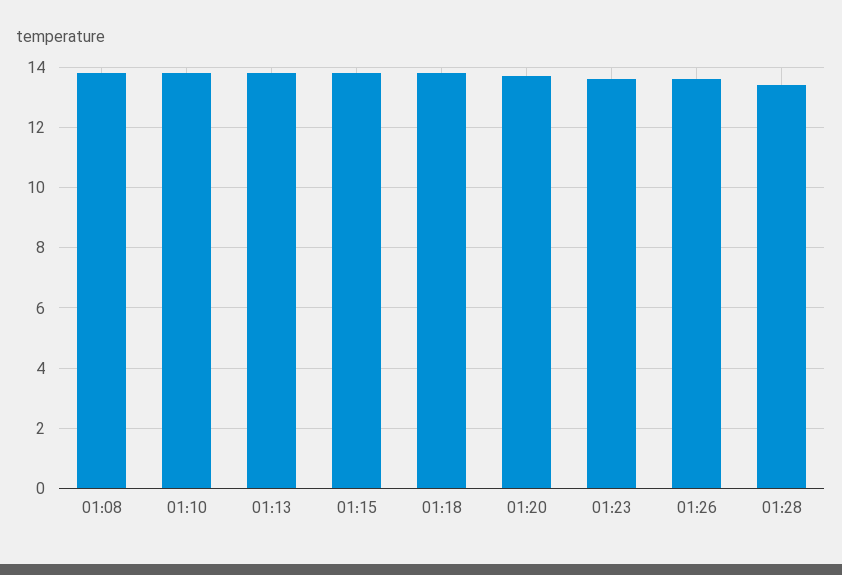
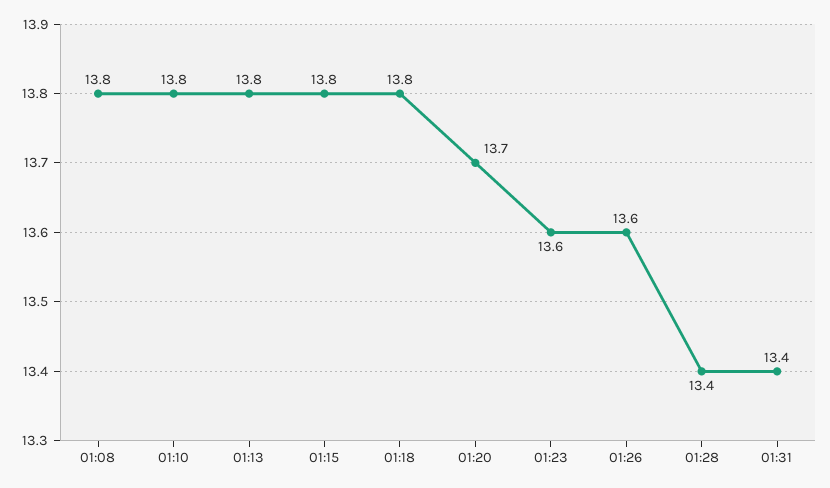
01:31: none -> 13.4

